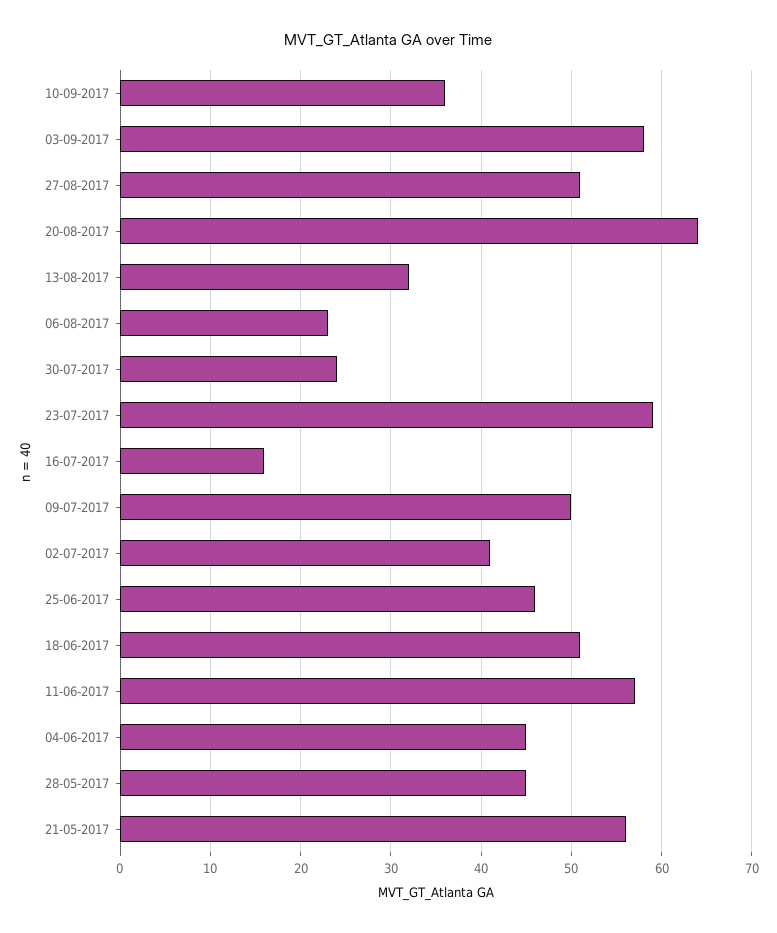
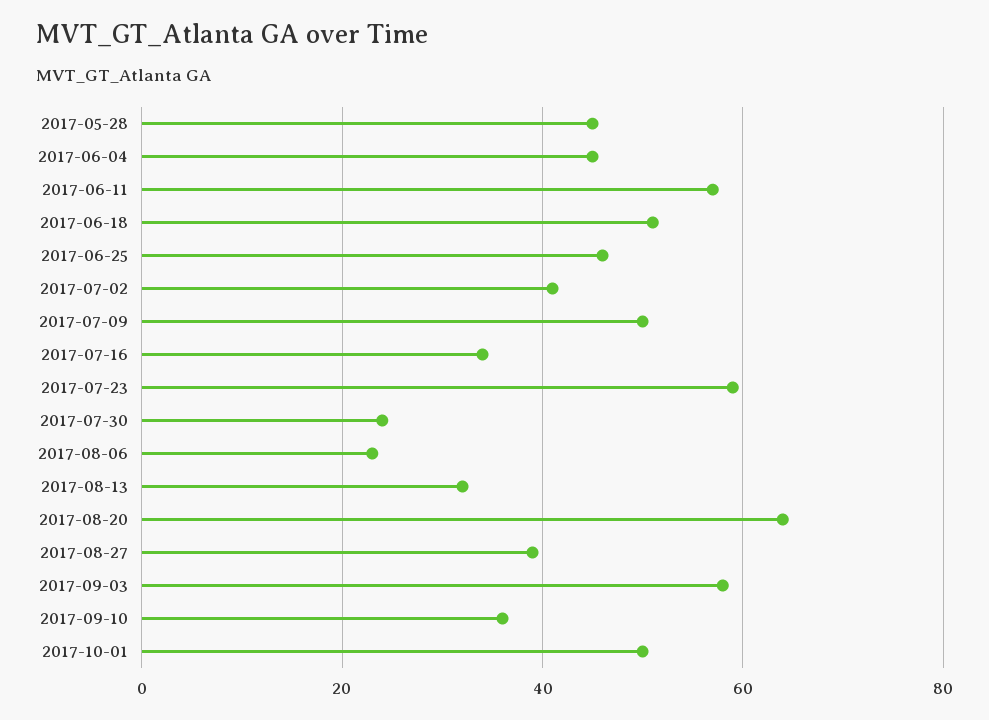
27-08-2017: 51 -> 40
16-07-2017: 16 -> 35
21-05-2017: 56 -> none
2017-10-01: none -> 50

